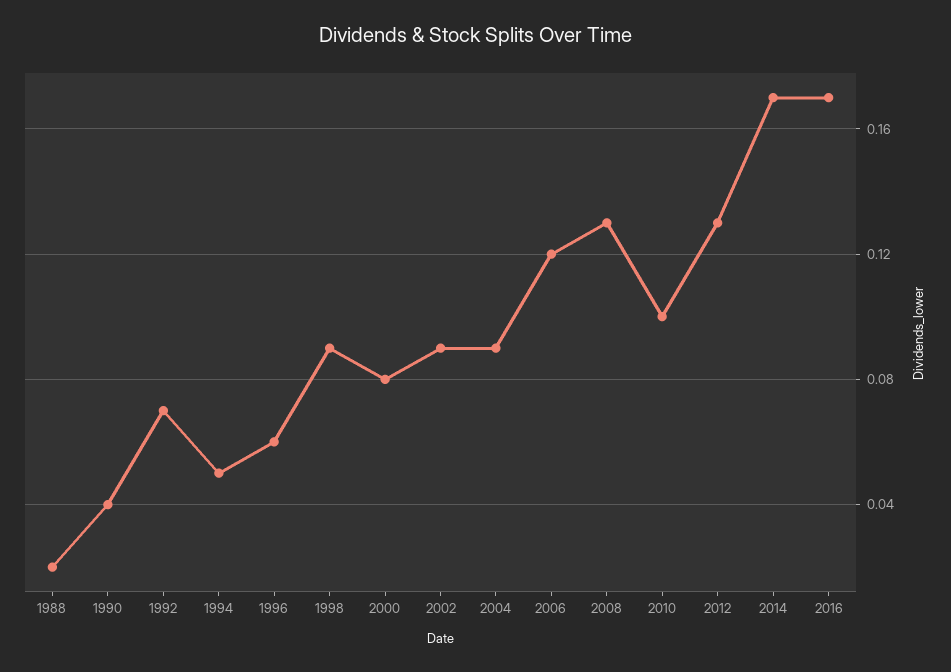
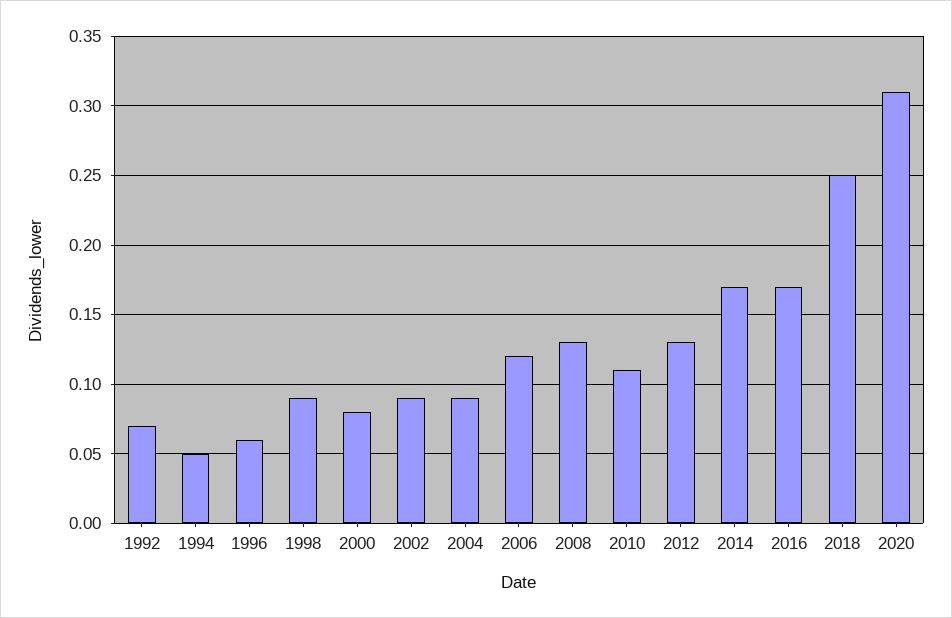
1988: 0.02 -> none
1990: 0.04 -> none
2010: 0.1 -> 0.11
2018: none -> 0.25
2020: none -> 0.31

